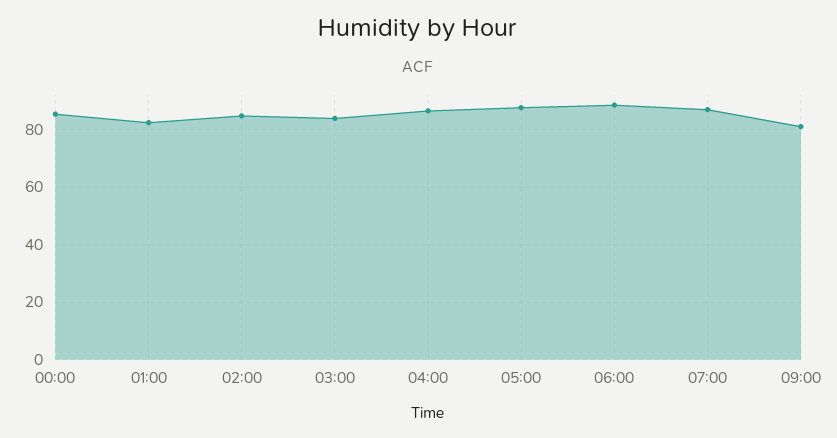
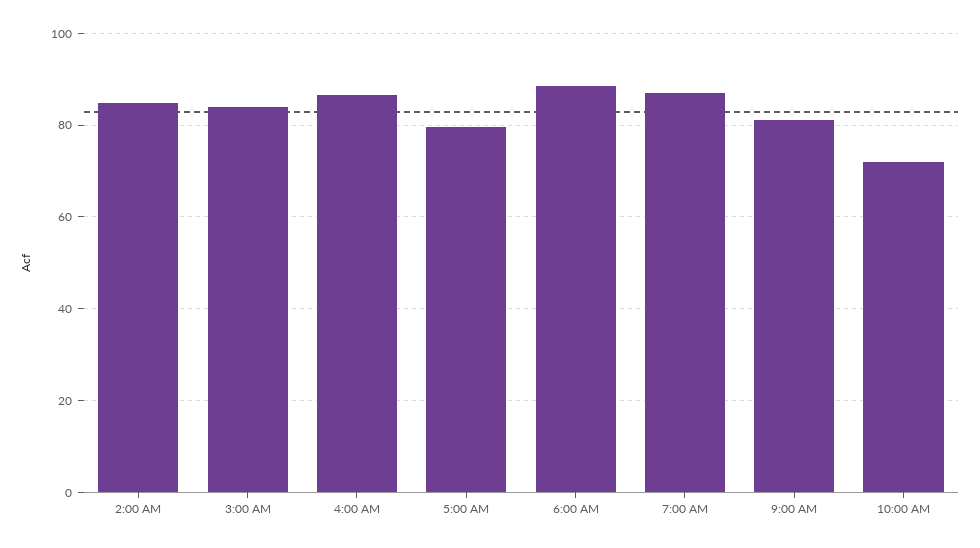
00:00: 85 -> none
01:00: 82.5 -> none
05:00: 87.5 -> 80
10:00 AM: none -> 72

